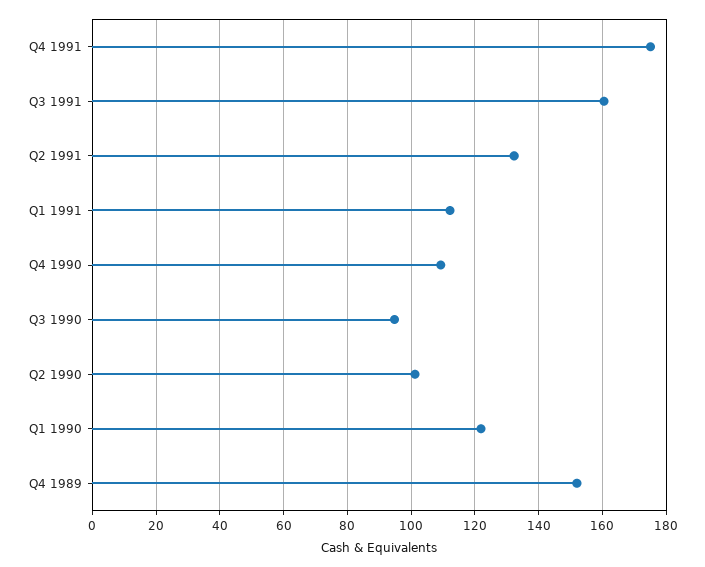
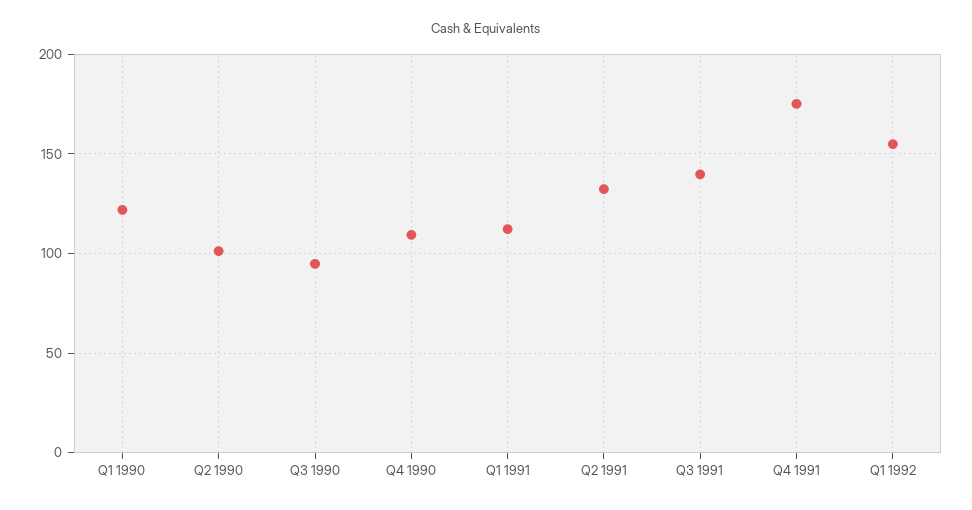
Q3 1991: 160 -> 140
Q4 1989: 152 -> none
Q1 1992: none -> 155

